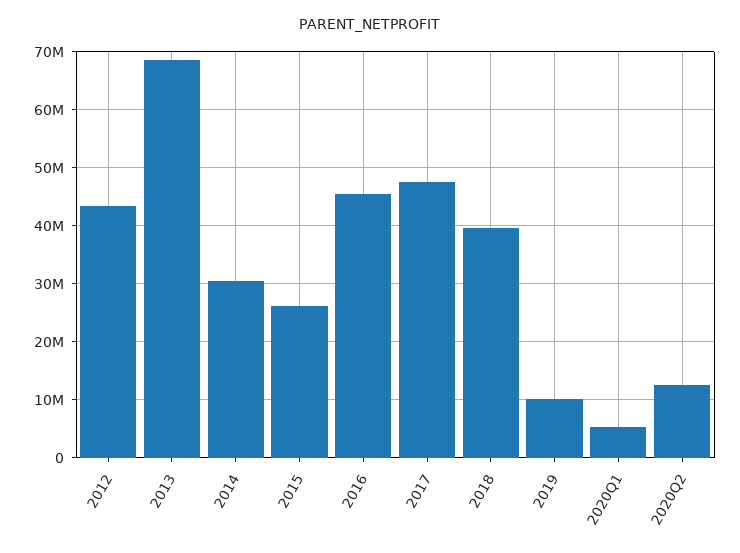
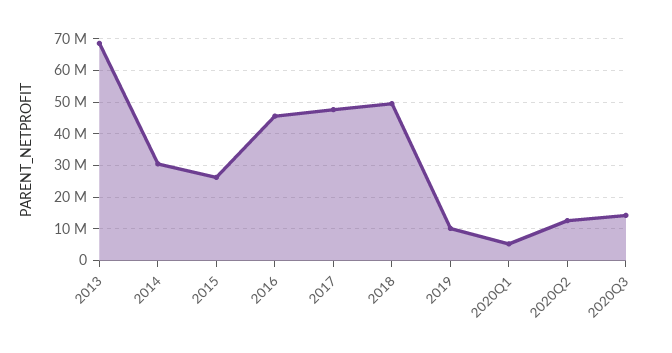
2012: 44000000 -> none
2018: 40000000 -> 50000000
2020Q3: none -> 14000000

